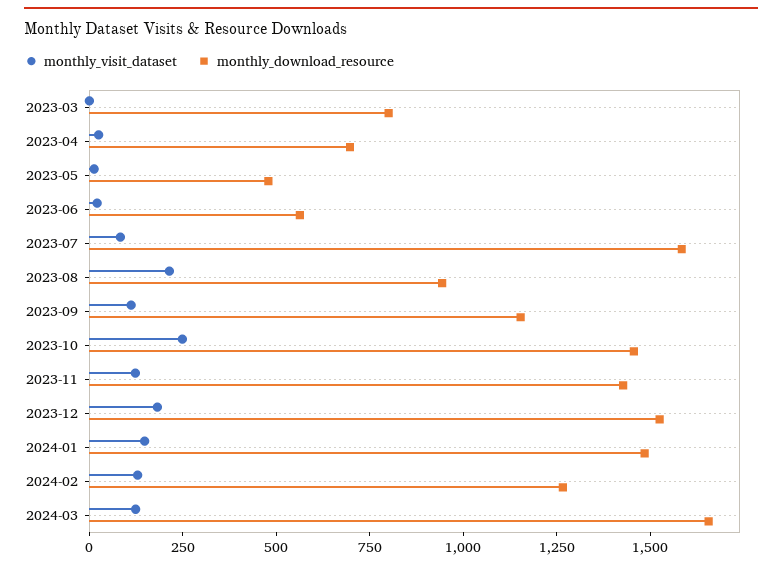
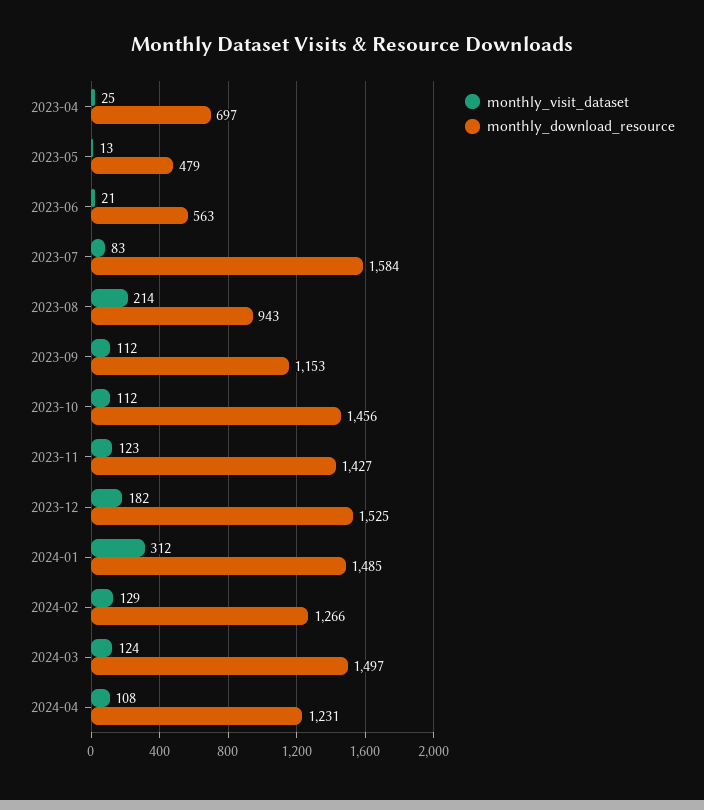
monthly_visit_dataset, 2023-03: 0 -> none
monthly_download_resource, 2023-03: 800 -> none
monthly_visit_dataset, 2023-10: 250 -> 112
monthly_visit_dataset, 2024-01: 150 -> 312
monthly_download_resource, 2024-03: 1650 -> 1497
monthly_visit_dataset, 2024-04: none -> 108
monthly_download_resource, 2024-04: none -> 1231

